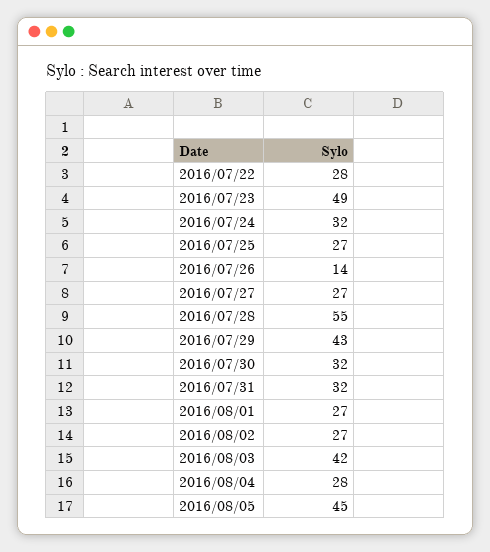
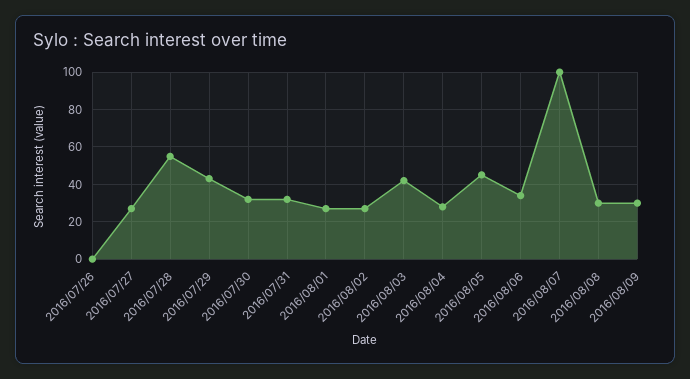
2016/07/22: 28 -> none
2016/07/23: 49 -> none
2016/07/24: 32 -> none
2016/07/25: 27 -> none
2016/07/26: 14 -> 0
2016/08/06: none -> 35
2016/08/07: none -> 100
2016/08/08: none -> 30
2016/08/09: none -> 30

